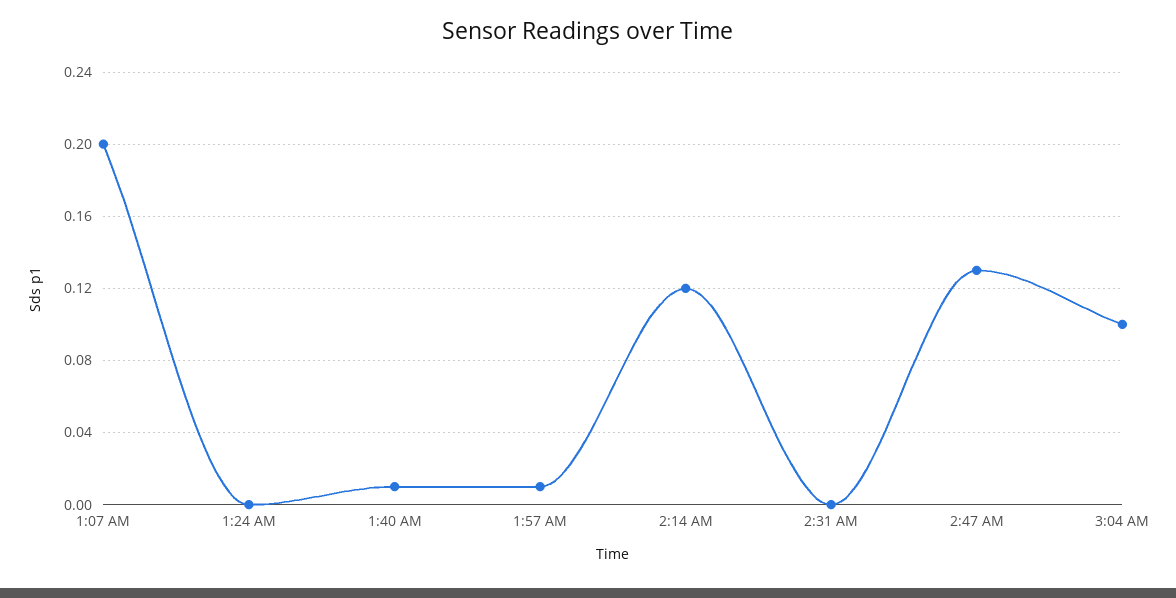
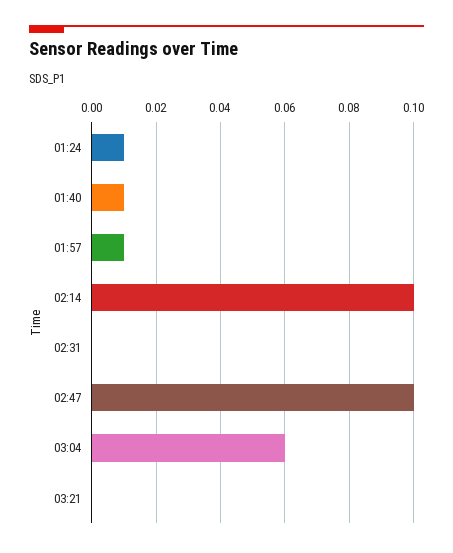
1:07 AM: 0.2 -> none
1:24 AM: 0 -> 0.01
2:14 AM: 0.12 -> 0.1
2:47 AM: 0.13 -> 0.1
3:04 AM: 0.1 -> 0.06
03:21: none -> 0

